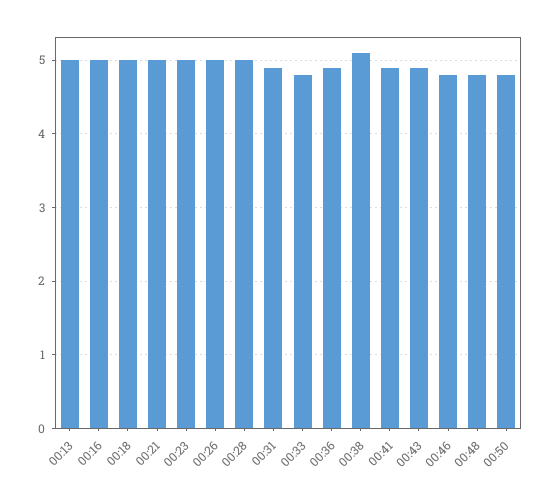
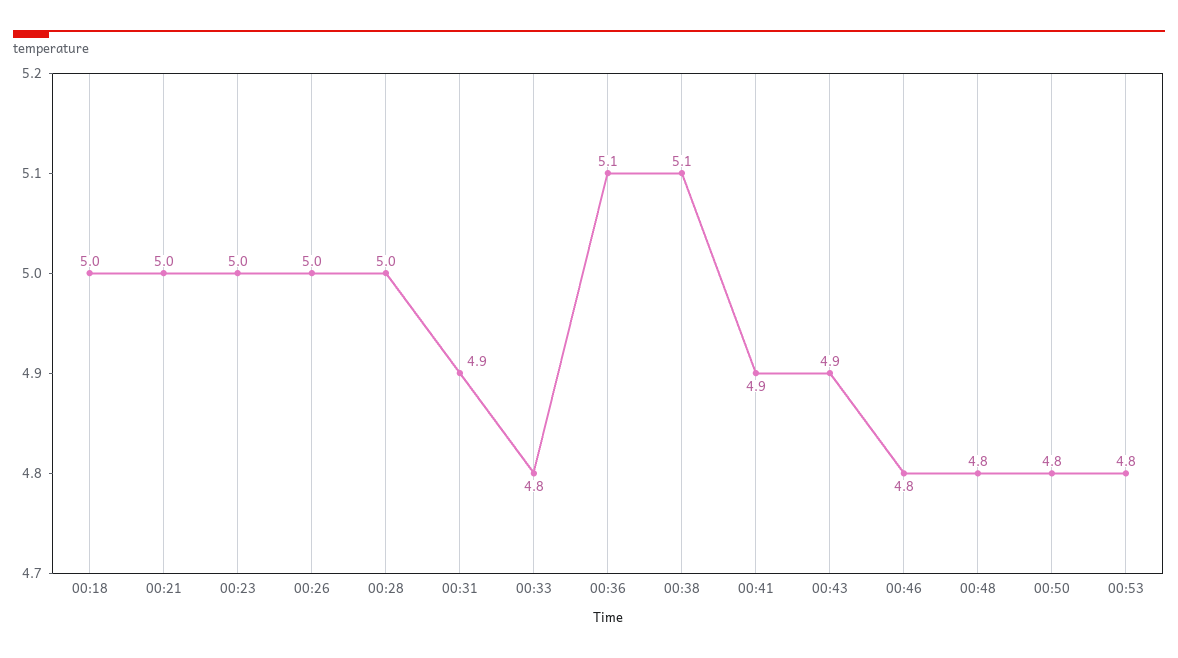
00:13: 5 -> none
00:16: 5 -> none
00:36: 4.9 -> 5.1
00:53: none -> 4.8

